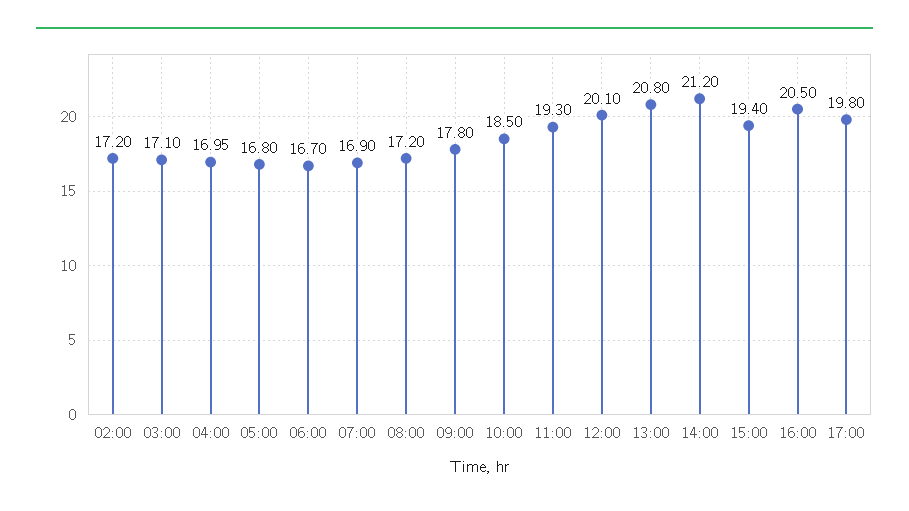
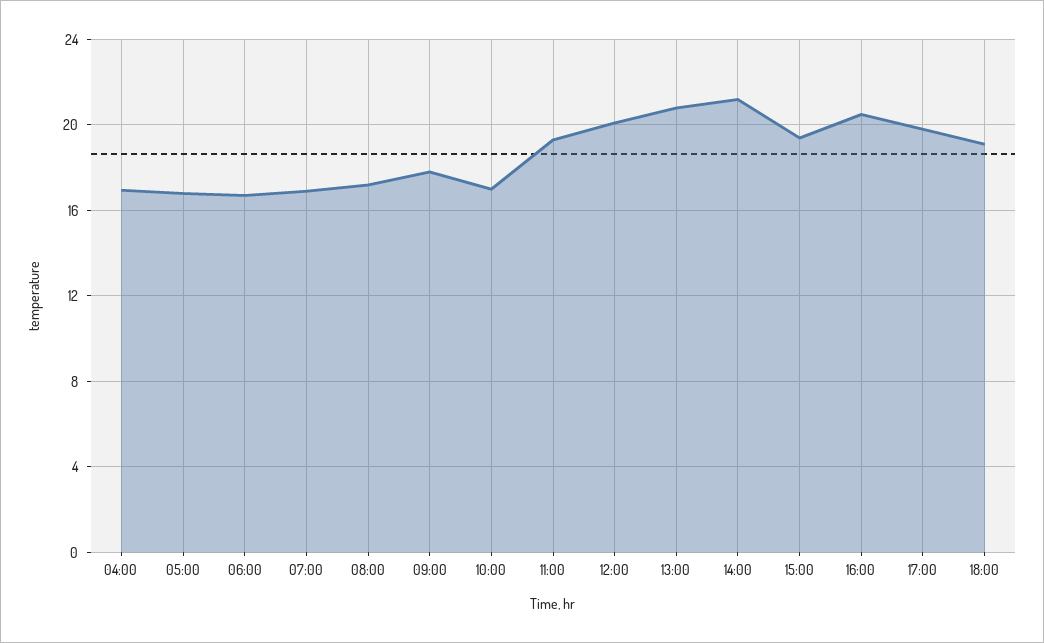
02:00: 17.2 -> none
03:00: 17.1 -> none
10:00: 18.5 -> 17
18:00: none -> 19

